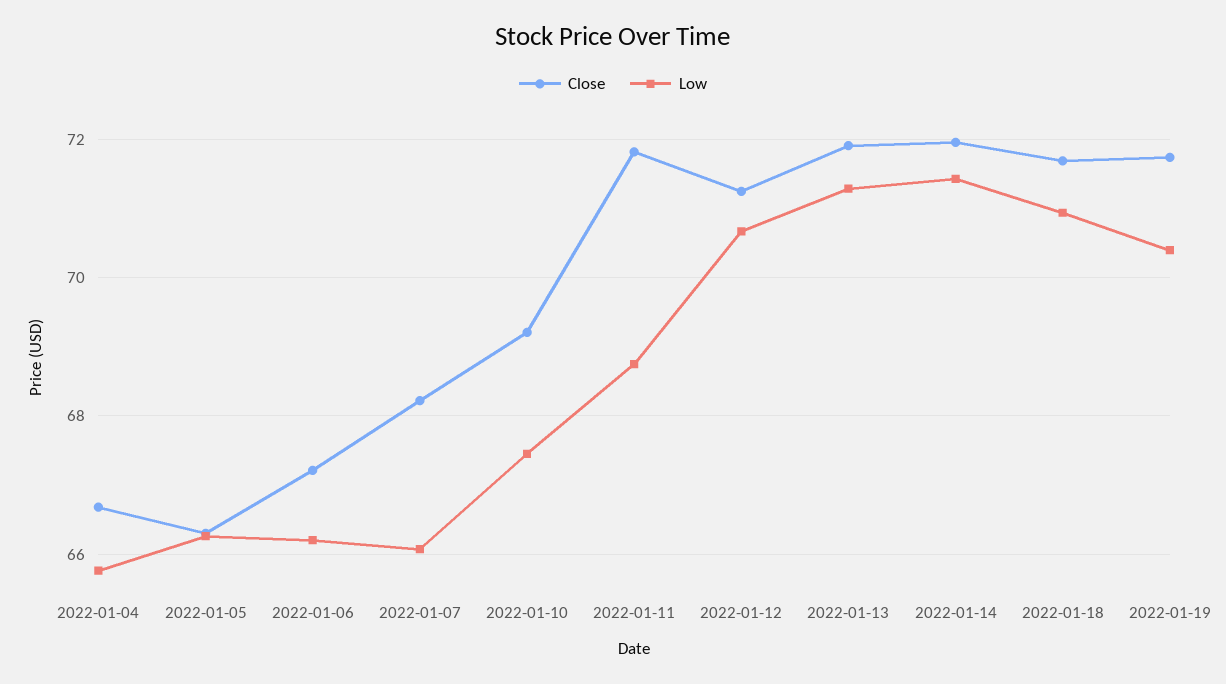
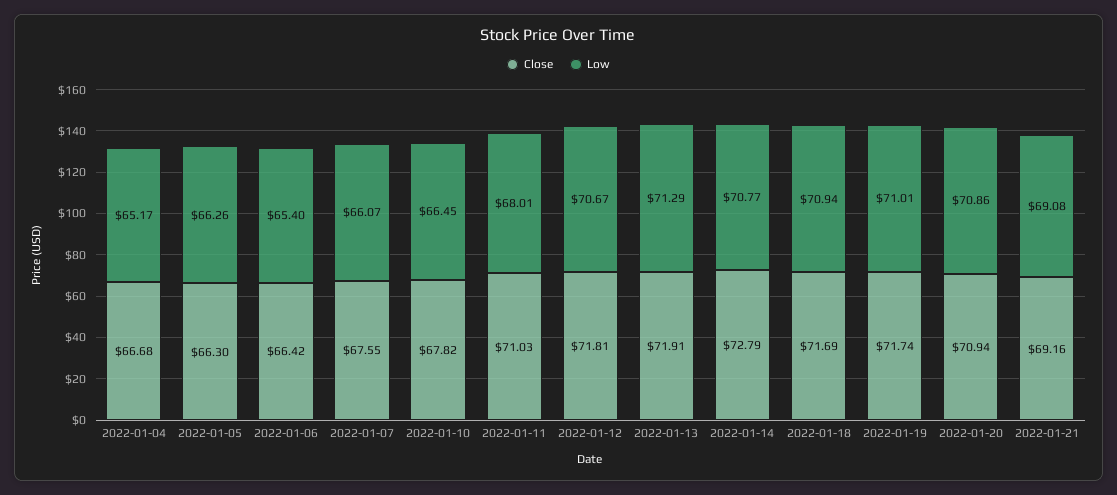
Low, 2022-01-04: 65.8 -> 65.17
Close, 2022-01-06: 67.2 -> 66.42
Low, 2022-01-06: 66.2 -> 65.4
Close, 2022-01-07: 68.2 -> 67.55
Close, 2022-01-10: 69.2 -> 67.82
Low, 2022-01-10: 67.4 -> 66.45
Close, 2022-01-11: 71.8 -> 71.03
Low, 2022-01-11: 68.8 -> 68.01
Close, 2022-01-12: 71.2 -> 71.81
Close, 2022-01-14: 72 -> 72.79
Low, 2022-01-14: 71.4 -> 70.77
Low, 2022-01-19: 70.4 -> 71.01
Close, 2022-01-20: none -> 70.94
Low, 2022-01-20: none -> 70.86
Close, 2022-01-21: none -> 69.16
Low, 2022-01-21: none -> 69.08

